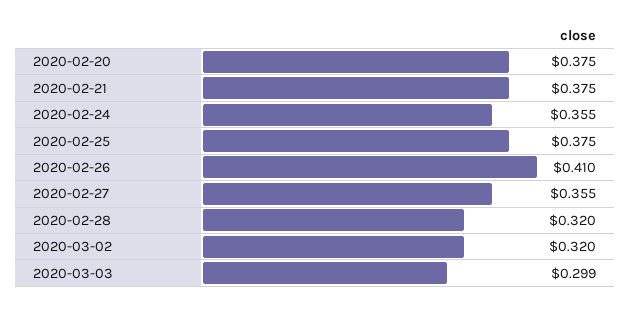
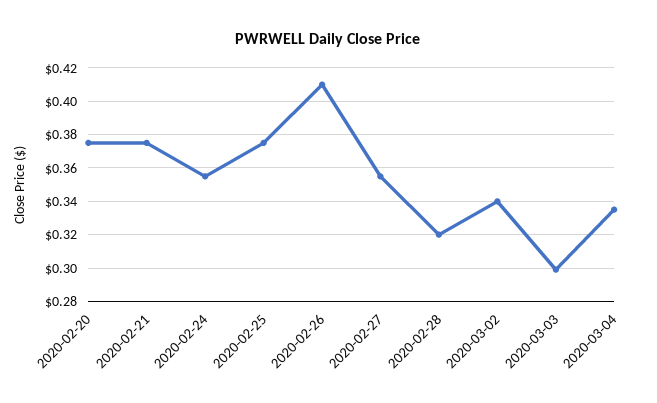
2020-03-02: 0.32 -> 0.34
2020-03-04: none -> 0.335

